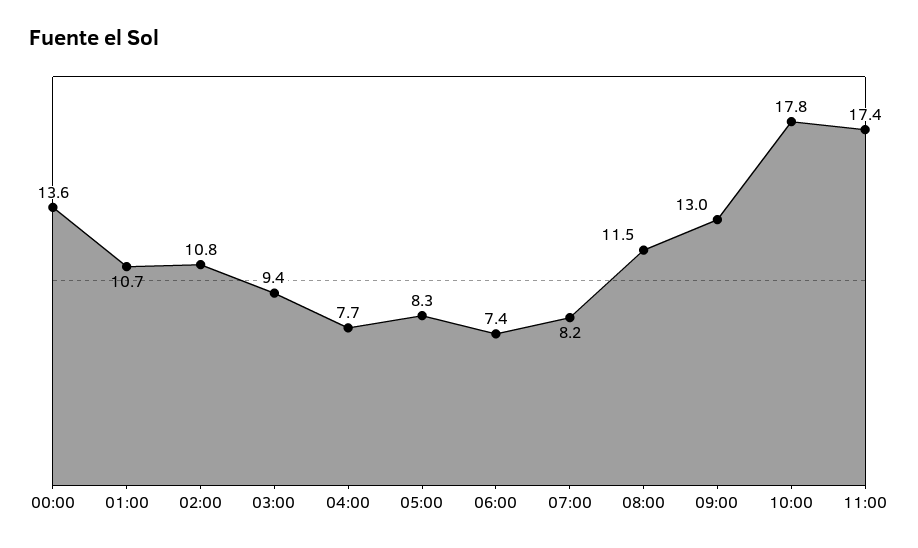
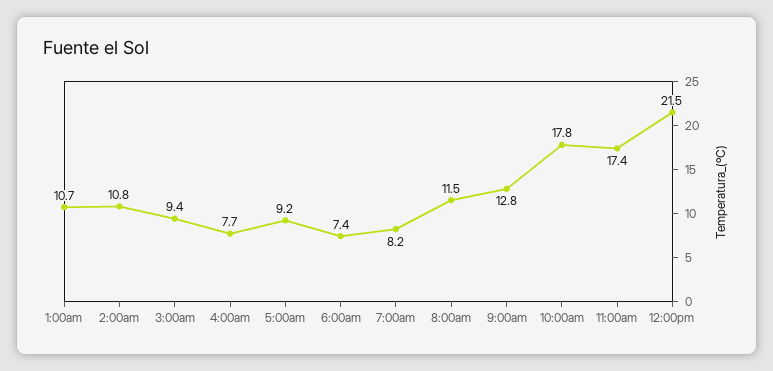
00:00: 13.6 -> none
05:00: 8.3 -> 9.2
09:00: 13 -> 12.8
12:00pm: none -> 21.5

